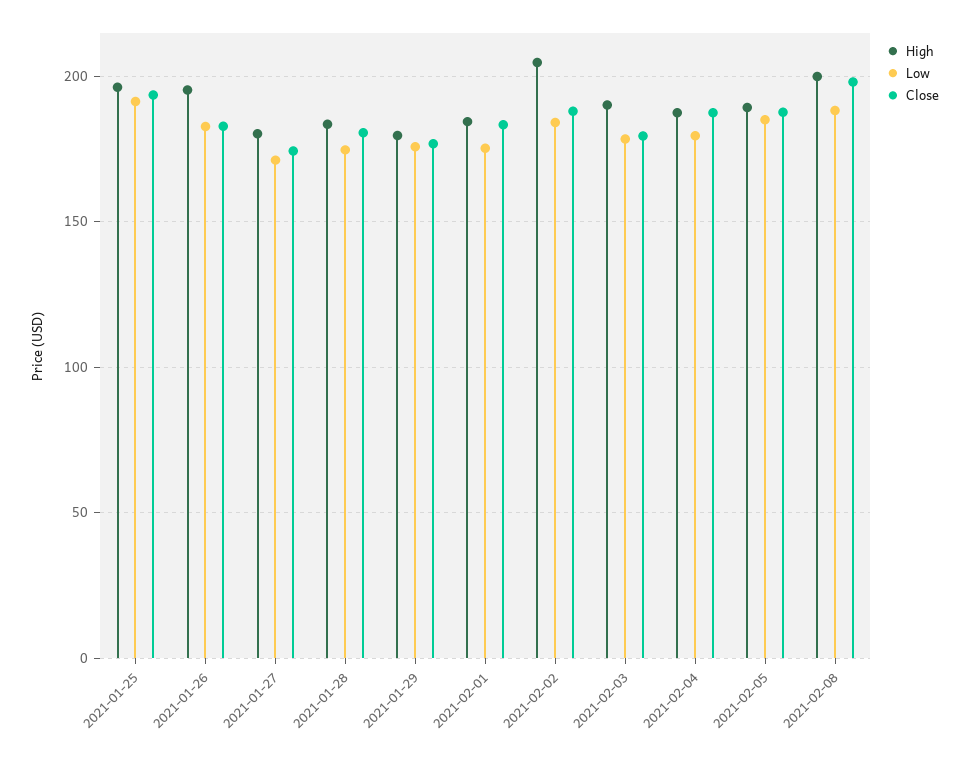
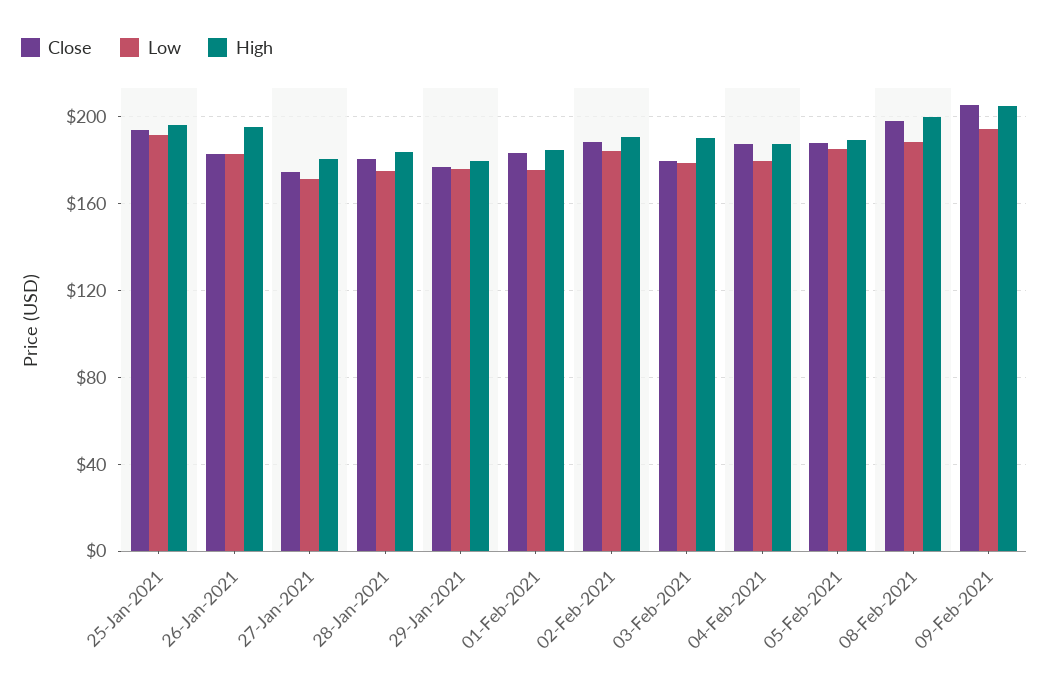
High, 2021-02-02: 205 -> 190
Close, 09-Feb-2021: none -> 205
Low, 09-Feb-2021: none -> 195
High, 09-Feb-2021: none -> 205

